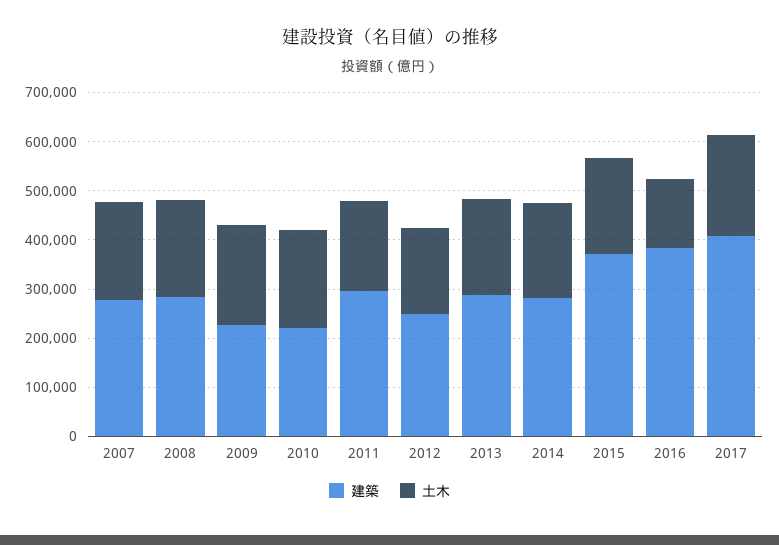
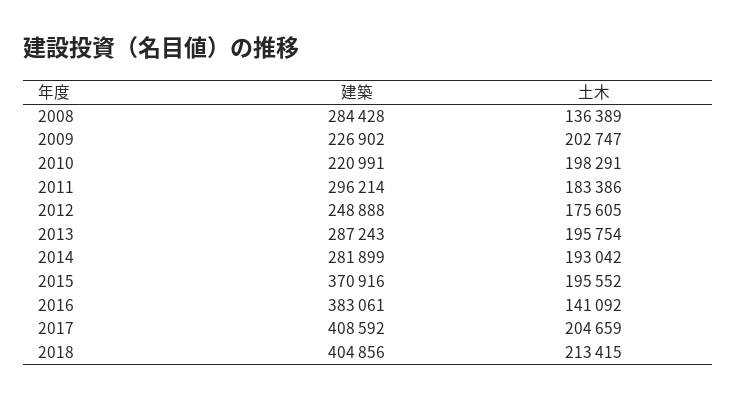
建築, 2007: 280000 -> none
土木, 2007: 200000 -> none
土木, 2008: 200000 -> 136389
建築, 2018: none -> 404856
土木, 2018: none -> 213415

